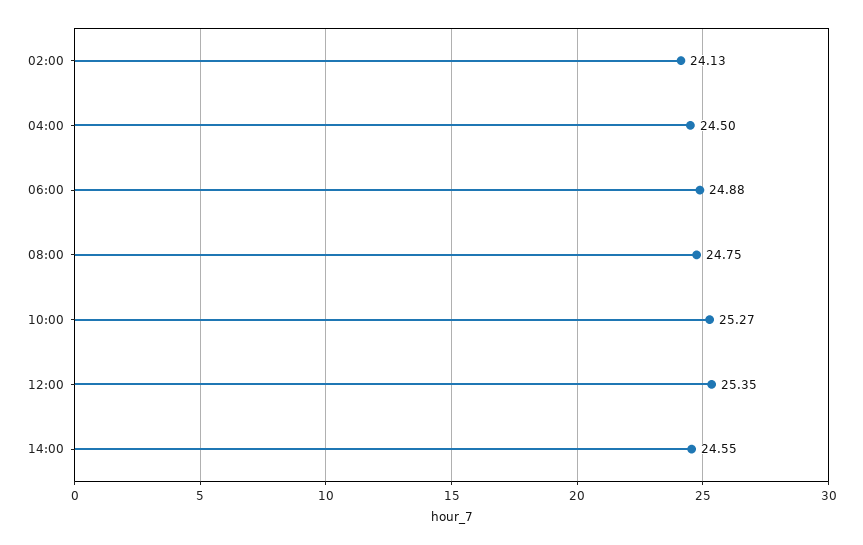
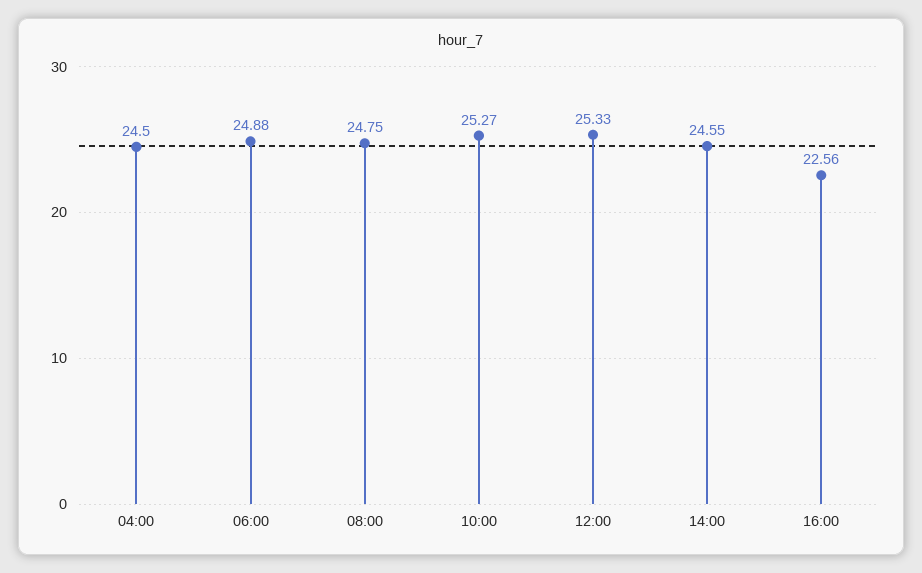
02:00: 24.13 -> none
12:00: 25.35 -> 25.33
16:00: none -> 22.56

